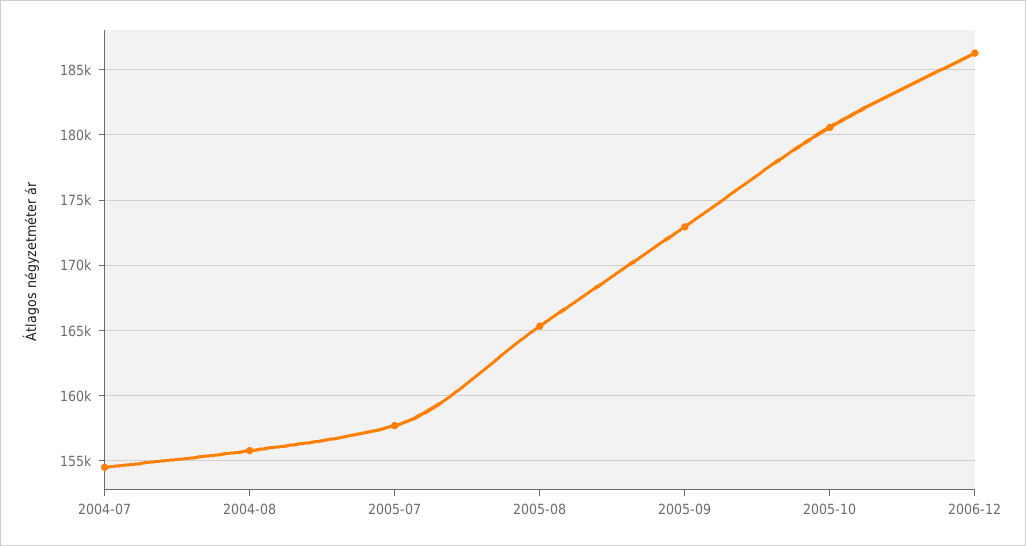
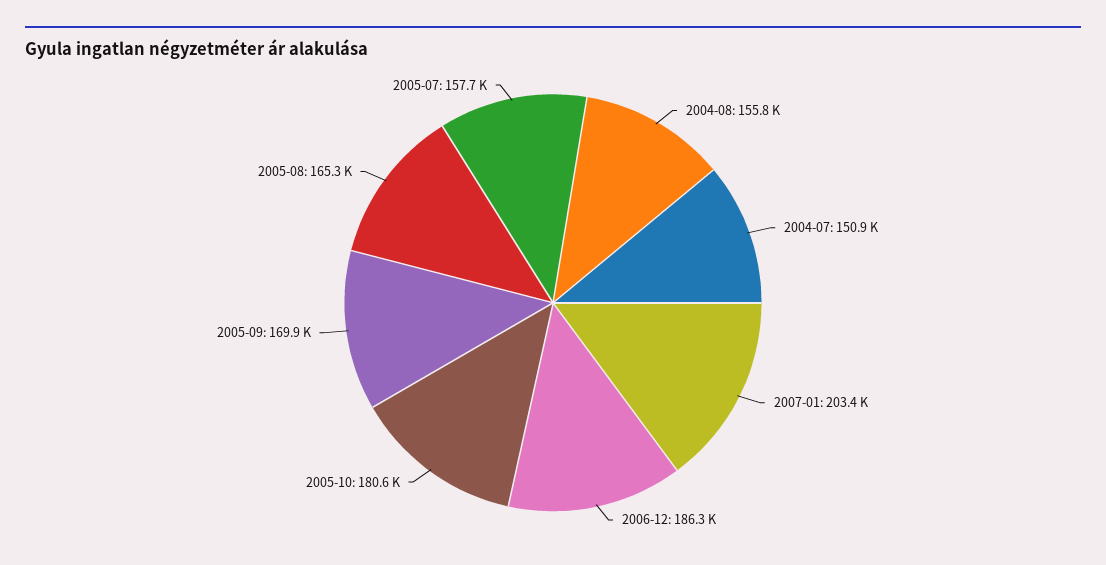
2004-07: 154500 -> 150900
2005-09: 173000 -> 169900
2007-01: none -> 203400

